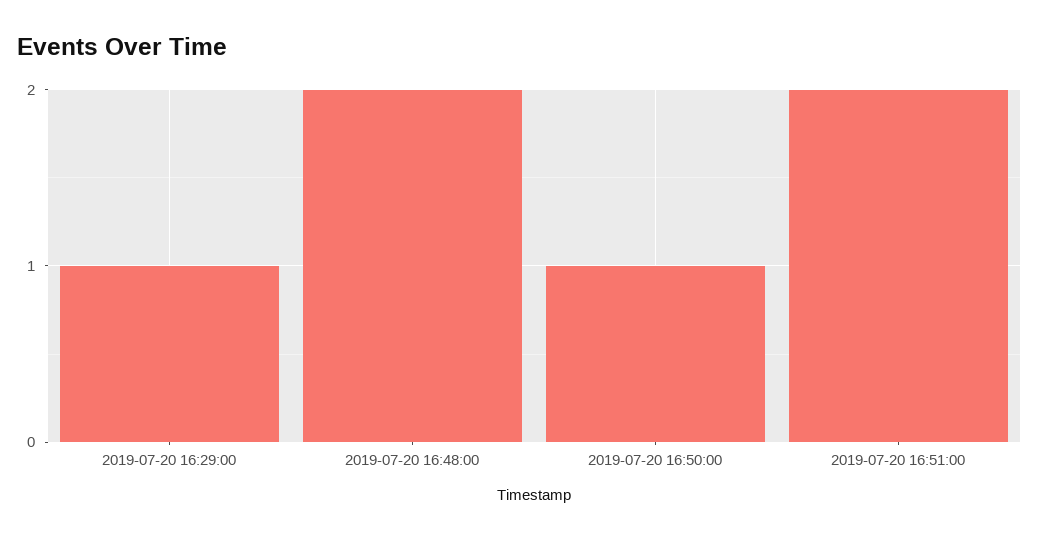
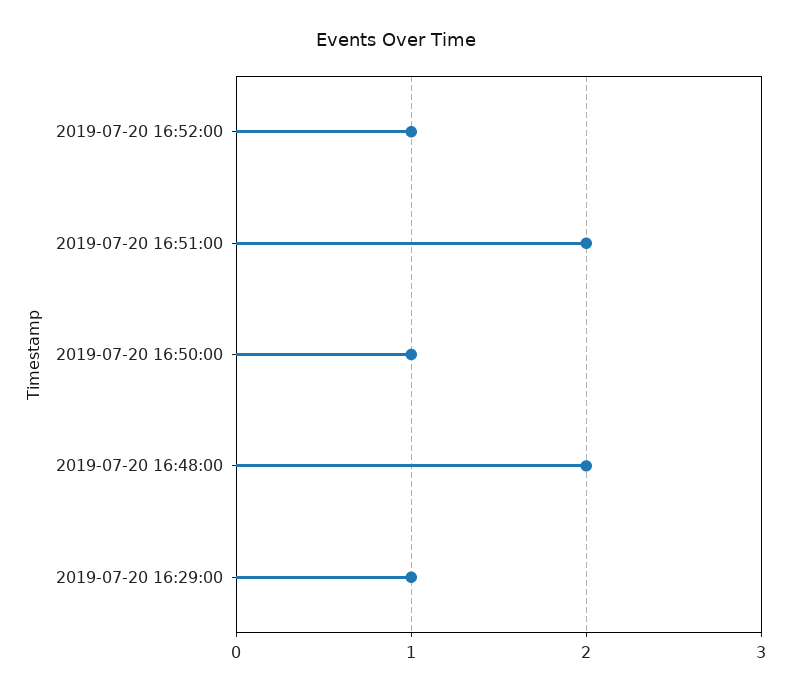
2019-07-20 16:52:00: none -> 1

